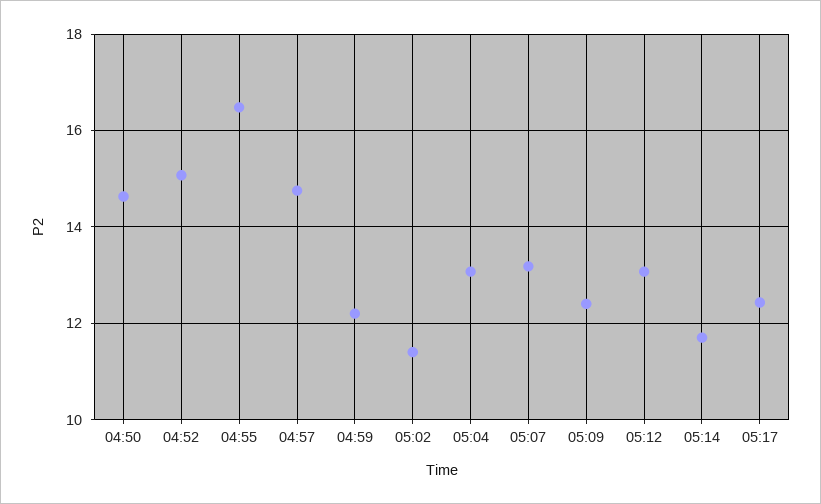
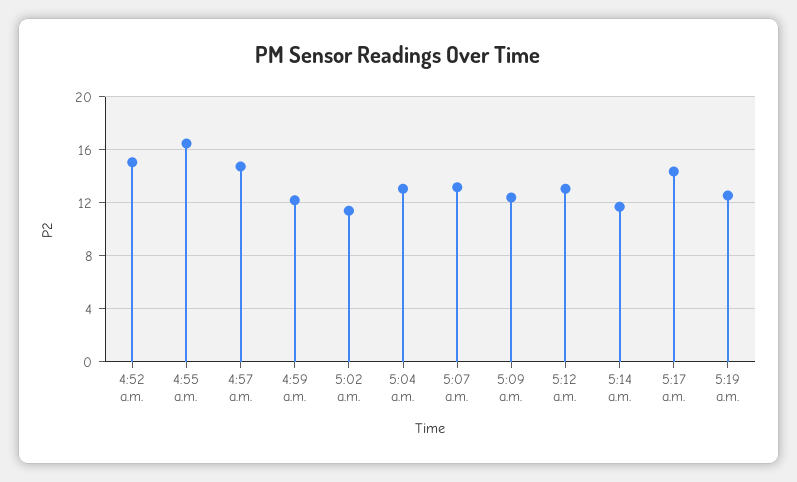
04:50: 14.6 -> none
05:17: 12.4 -> 14.5
5:19 a.m.: none -> 12.5

